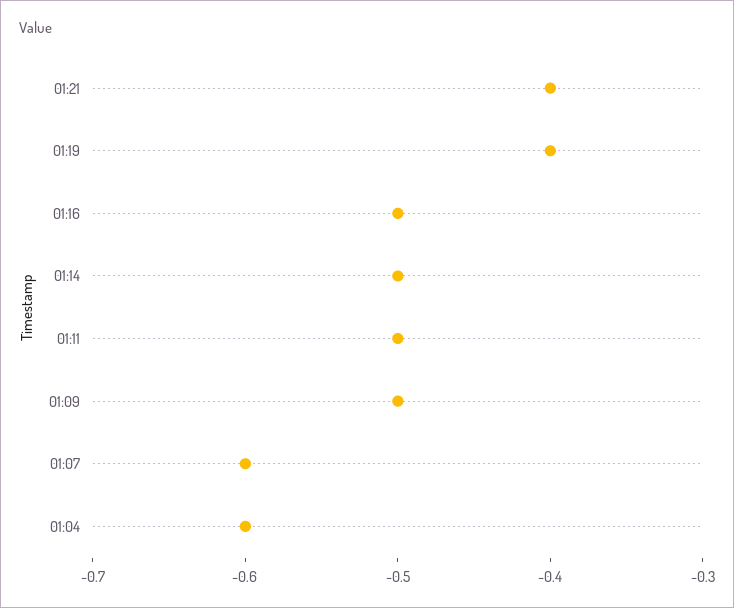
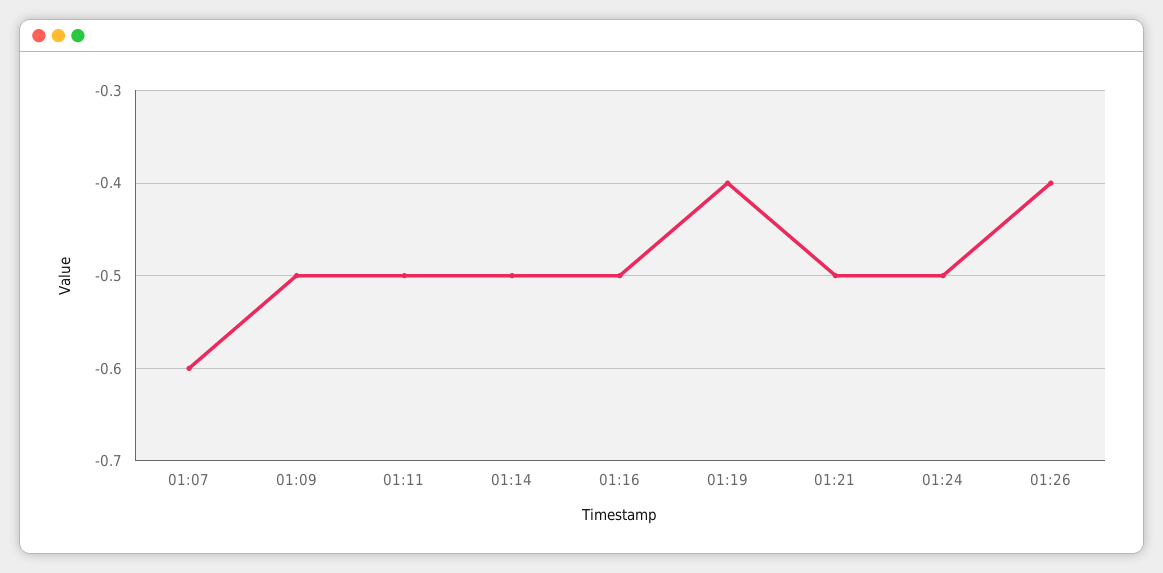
01:21: -0.4 -> -0.5
01:04: -0.6 -> none
01:24: none -> -0.5
01:26: none -> -0.4

